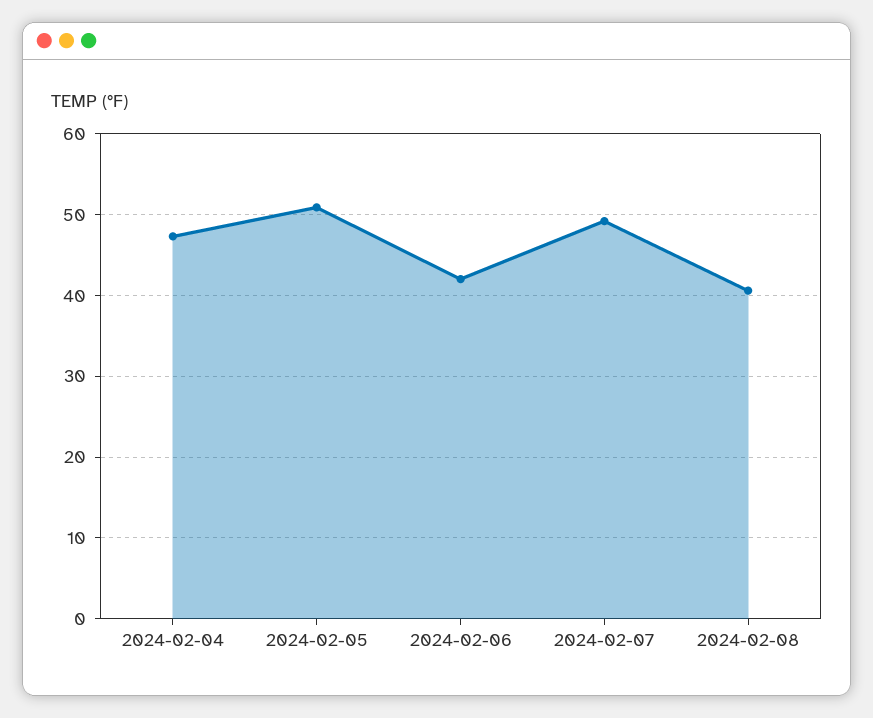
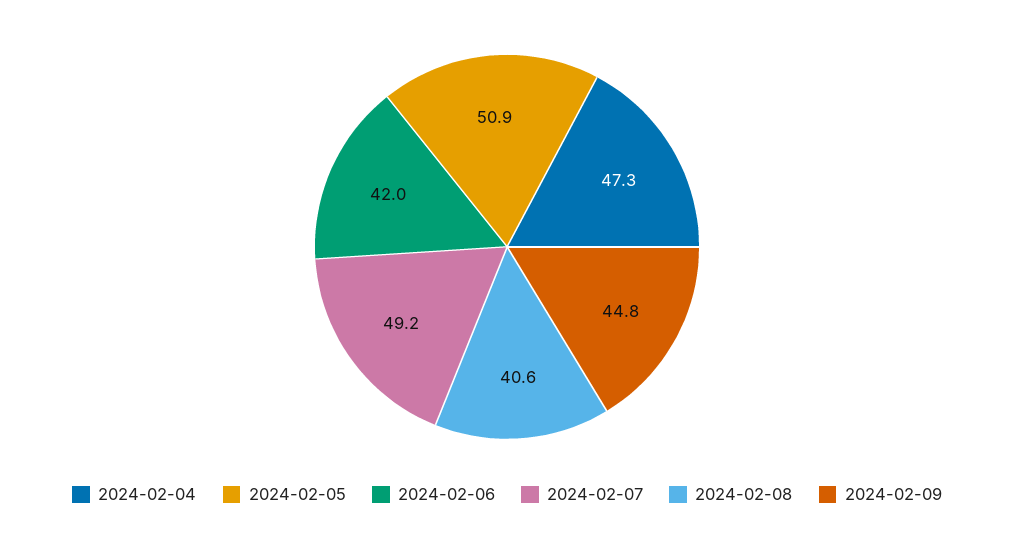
2024-02-09: none -> 44.8

